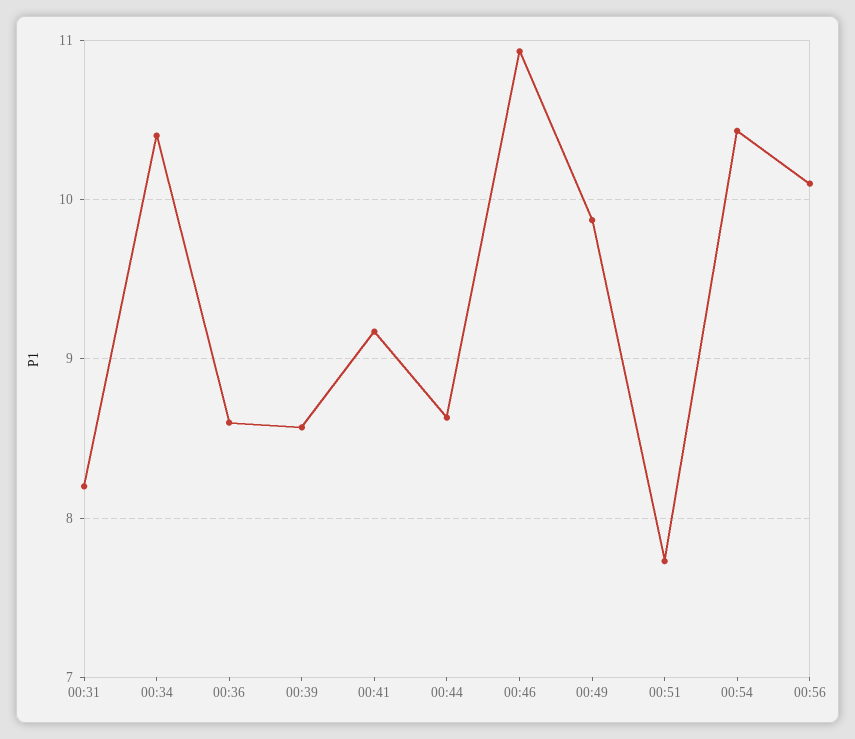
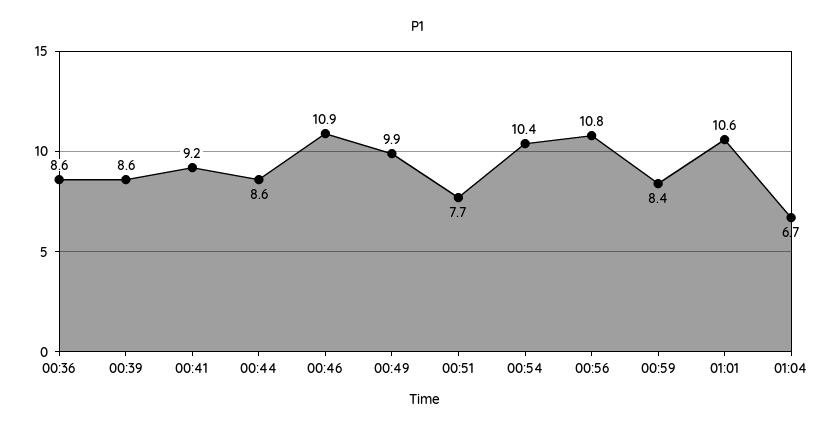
00:31: 8.2 -> none
00:34: 10.4 -> none
00:56: 10.1 -> 10.8
00:59: none -> 8.4
01:01: none -> 10.6
01:04: none -> 6.7

